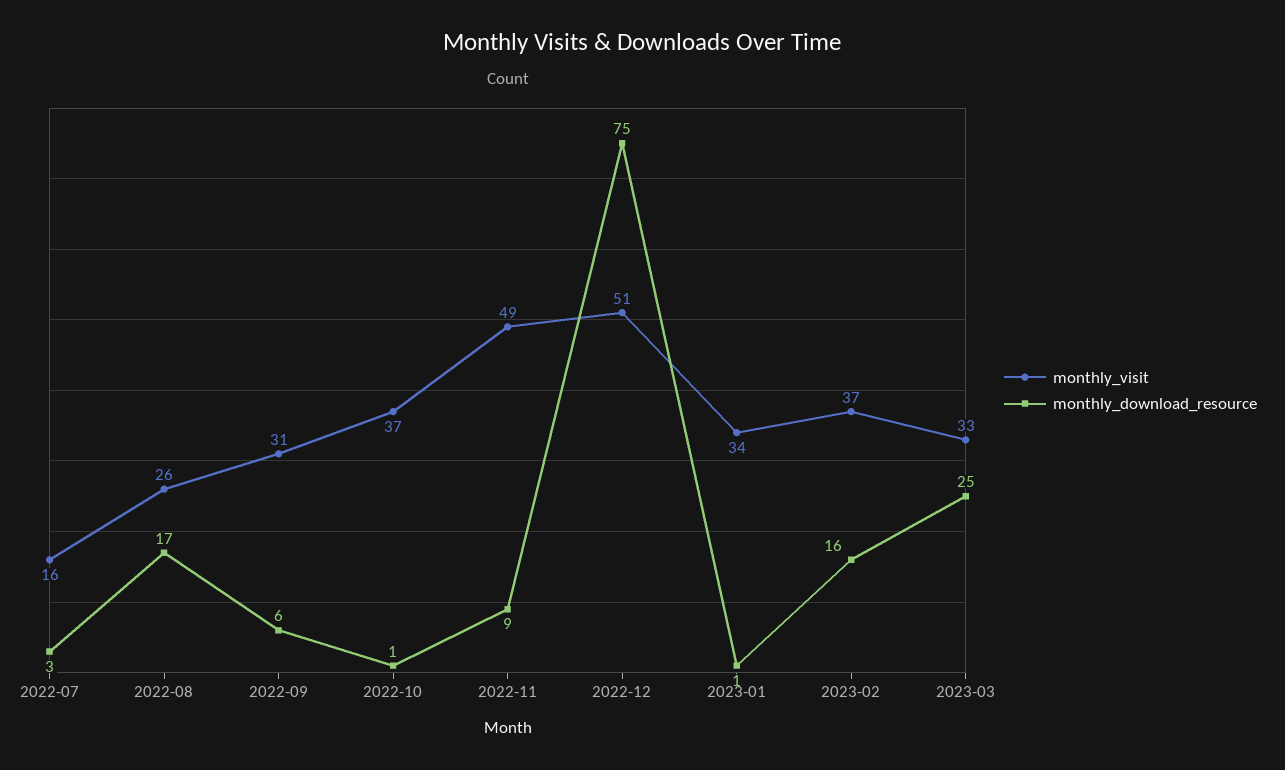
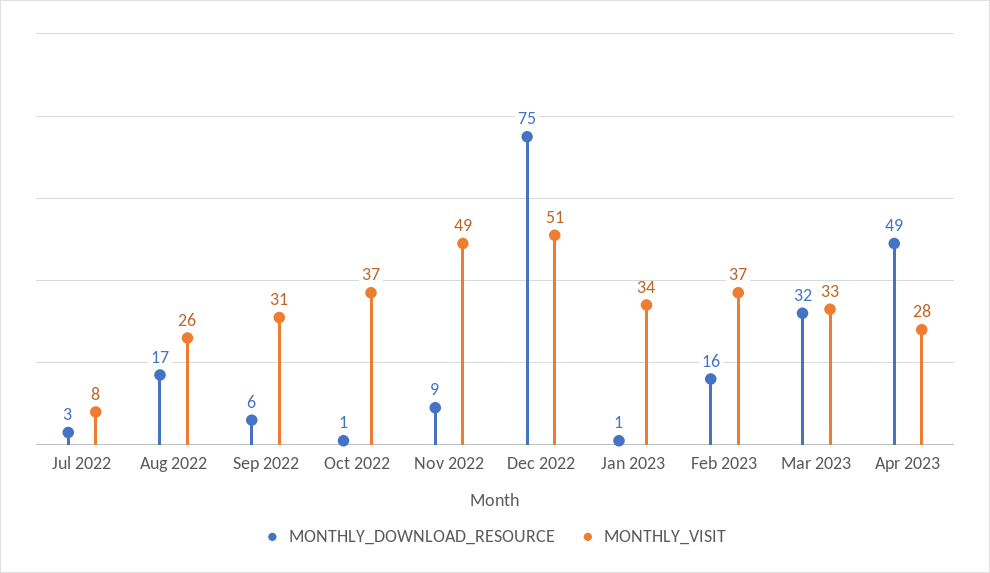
monthly_visit, 2022-07: 16 -> 8
monthly_download_resource, 2023-03: 25 -> 32
monthly_download_resource, Apr 2023: none -> 49
monthly_visit, Apr 2023: none -> 28

